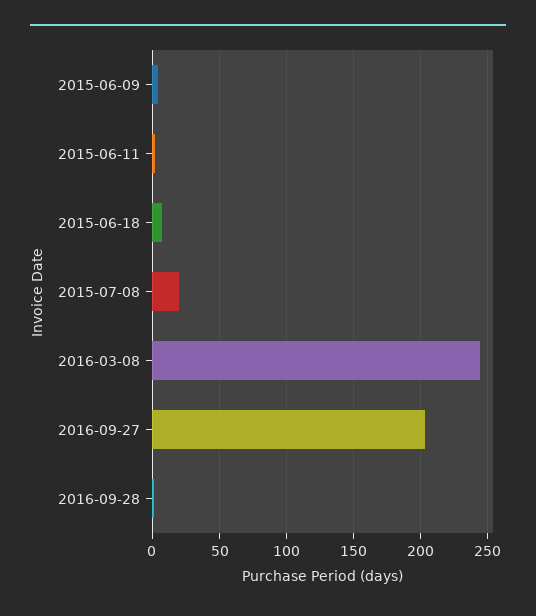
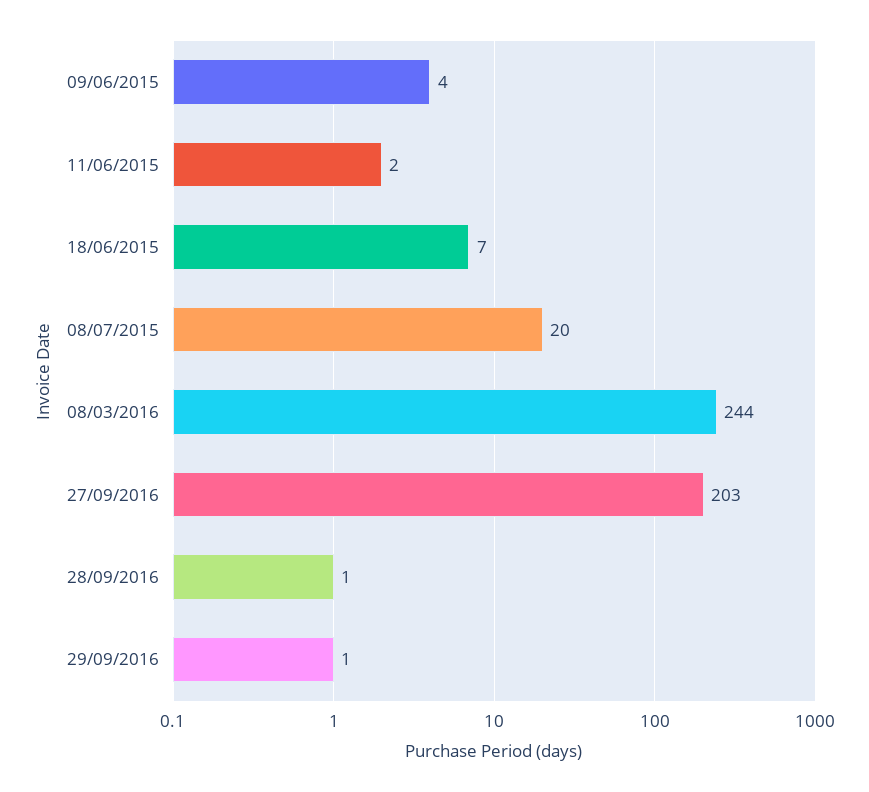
29/09/2016: none -> 1

